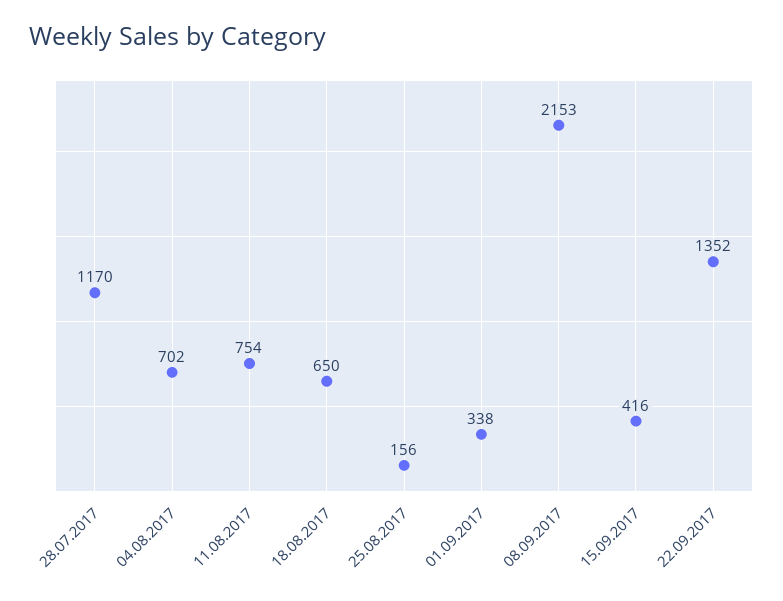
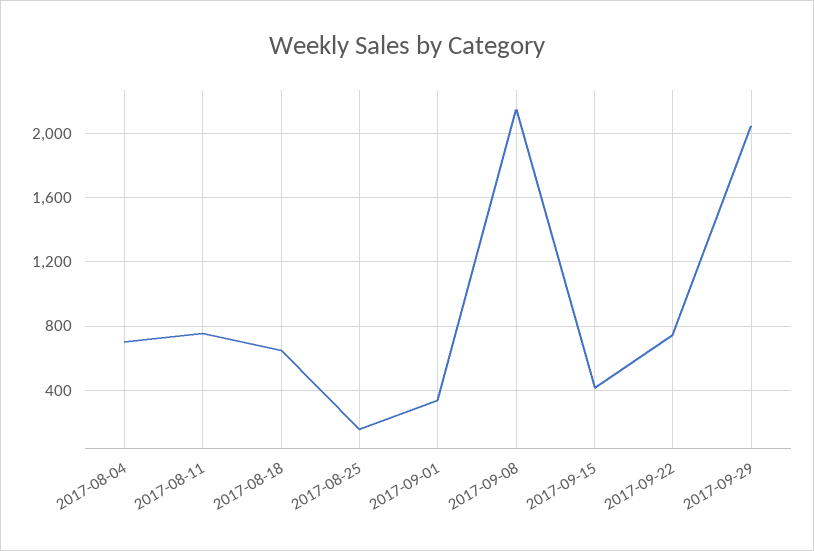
28.07.2017: 1170 -> none
22.09.2017: 1352 -> 750
2017-09-29: none -> 2050

